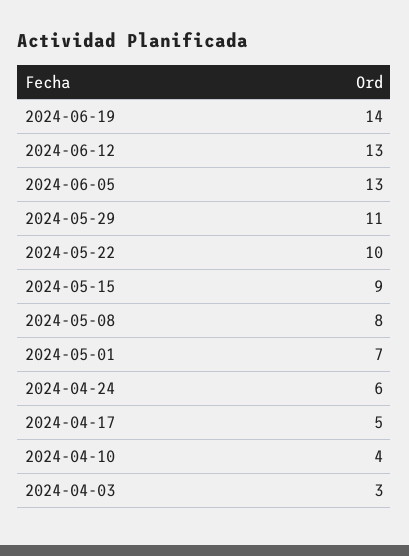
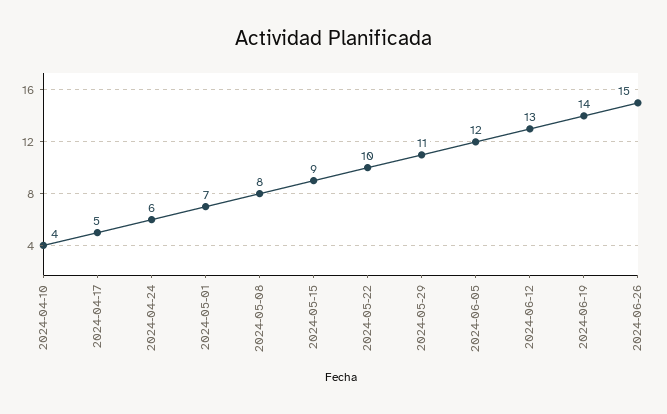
2024-06-05: 13 -> 12
2024-04-03: 3 -> none
2024-06-26: none -> 15

